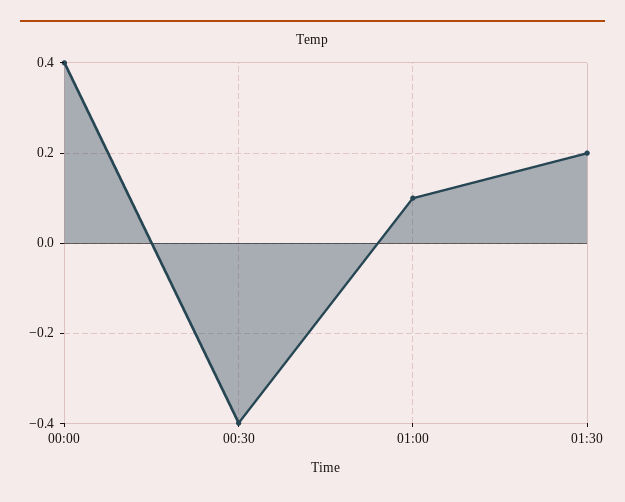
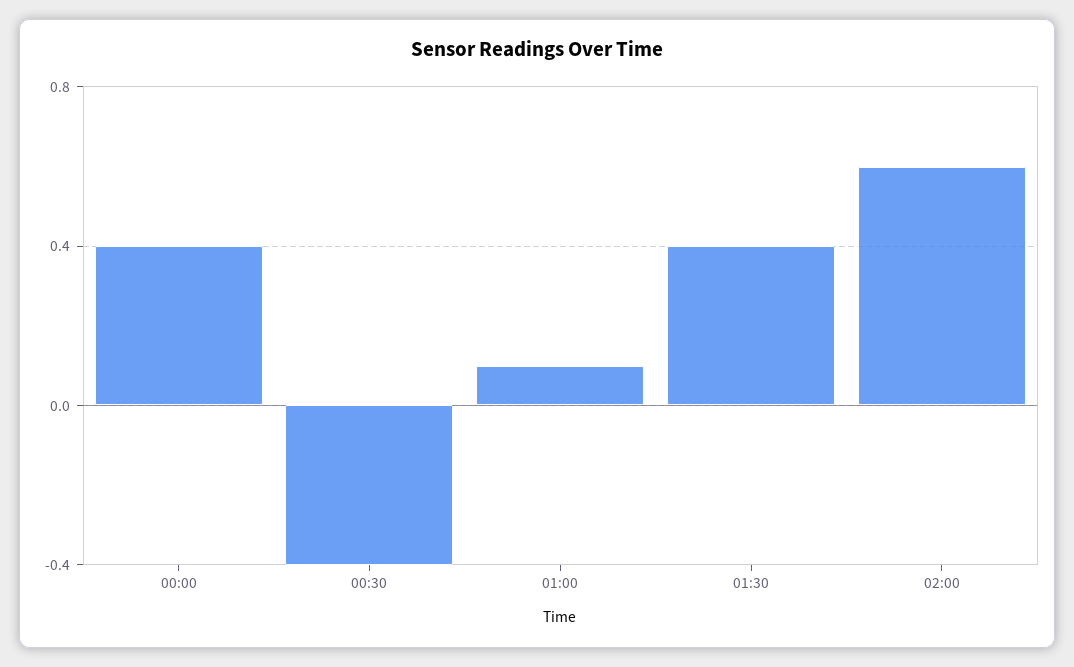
01:30: 0.2 -> 0.4
02:00: none -> 0.6

